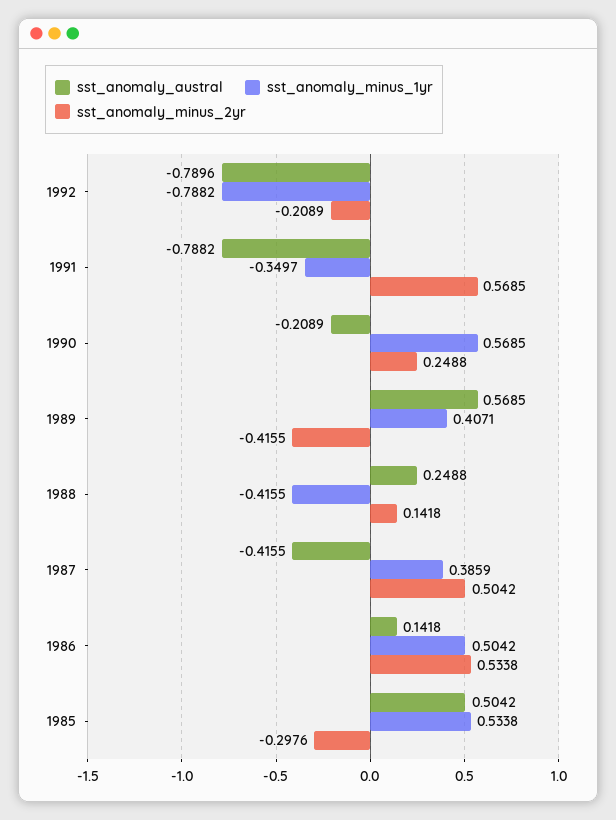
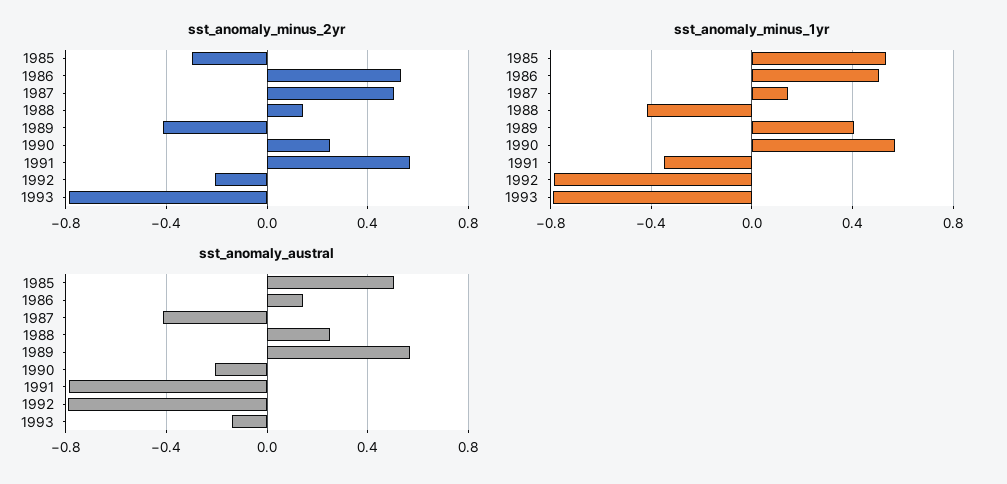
sst_anomaly_minus_1yr, 1987: 0.3859 -> 0.15
sst_anomaly_minus_2yr, 1993: none -> -0.8
sst_anomaly_minus_1yr, 1993: none -> -0.8
sst_anomaly_austral, 1993: none -> -0.15

